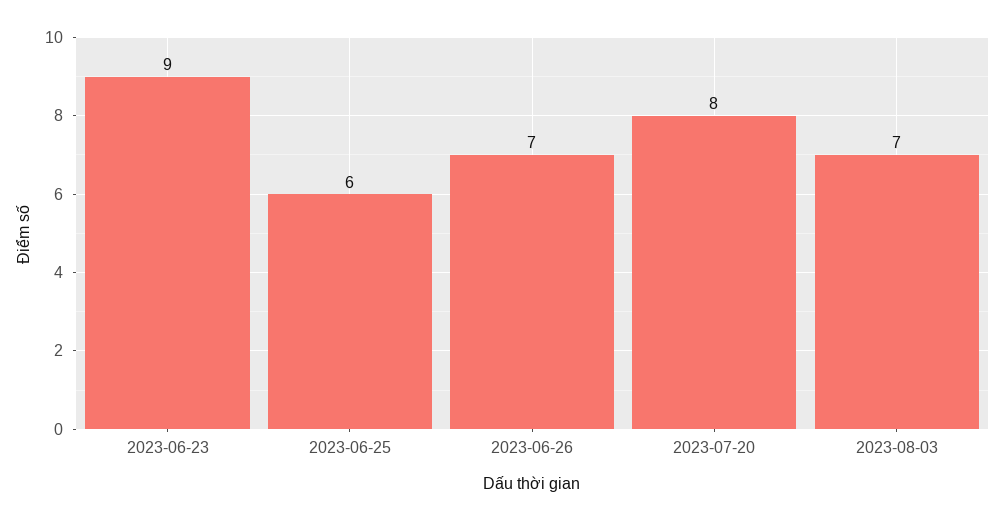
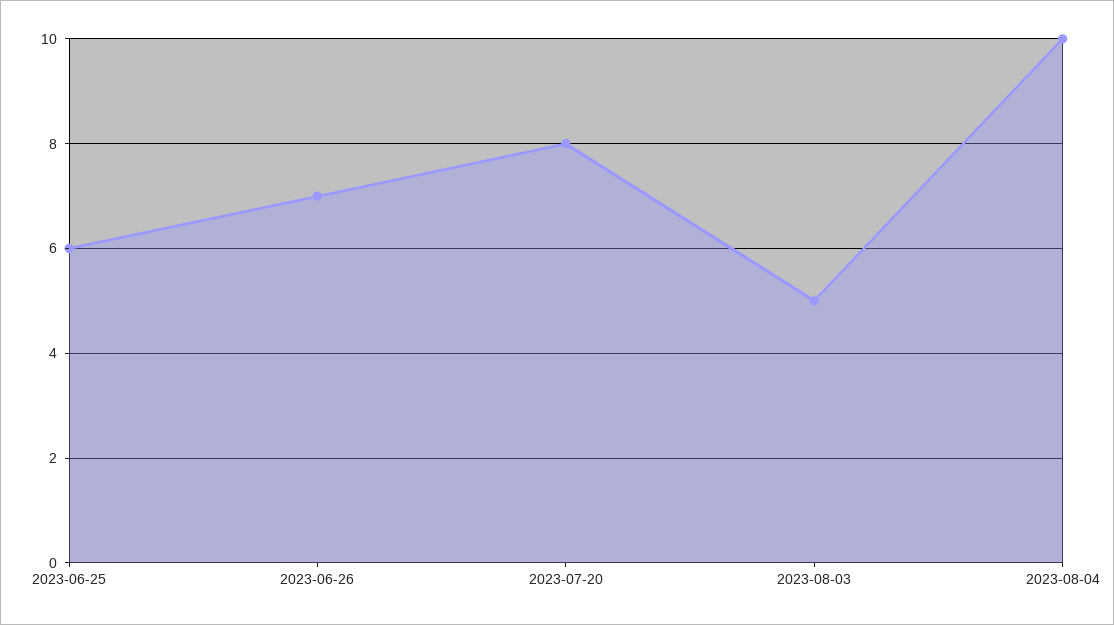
2023-06-23: 9 -> none
2023-08-03: 7 -> 5
2023-08-04: none -> 10

